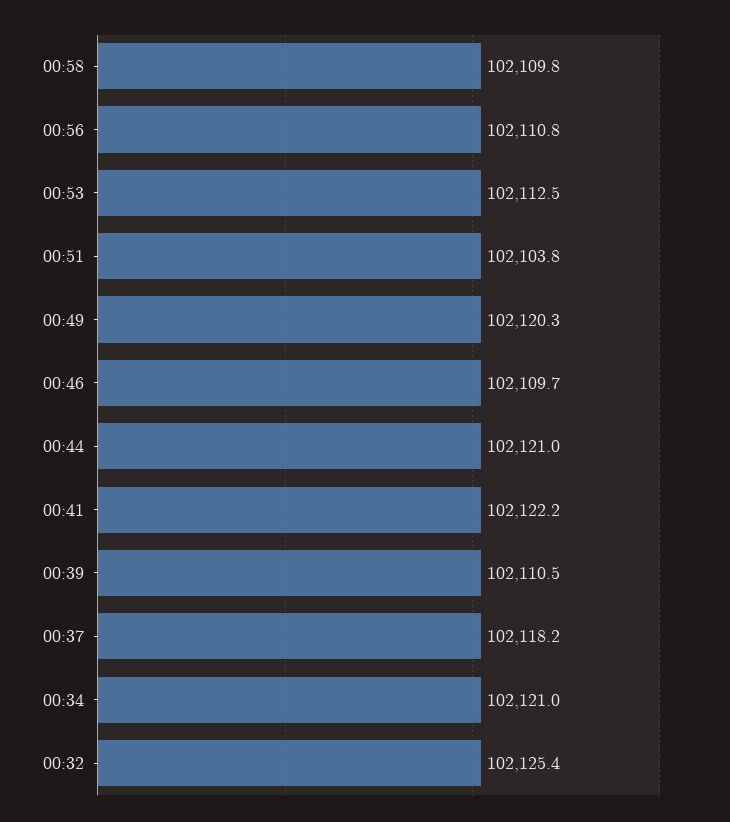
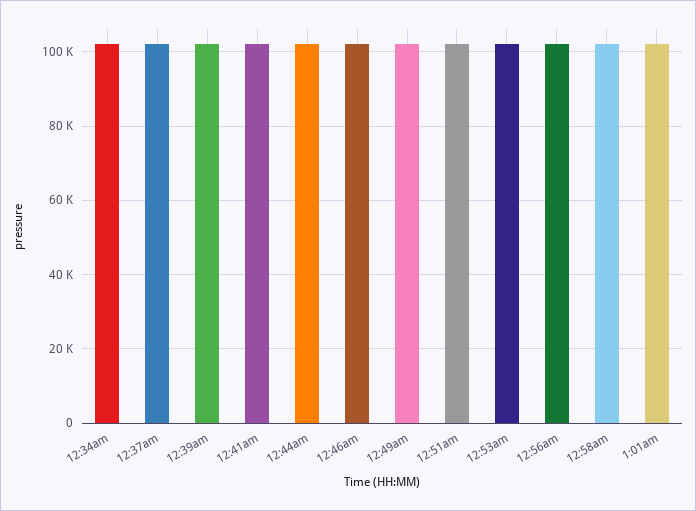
00:32: 102125.4 -> none
1:01am: none -> 102000

